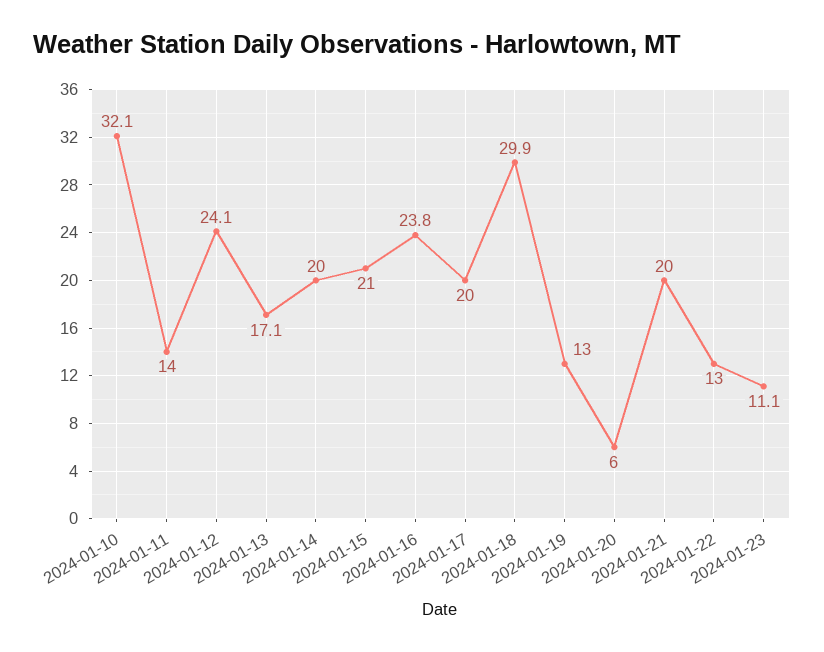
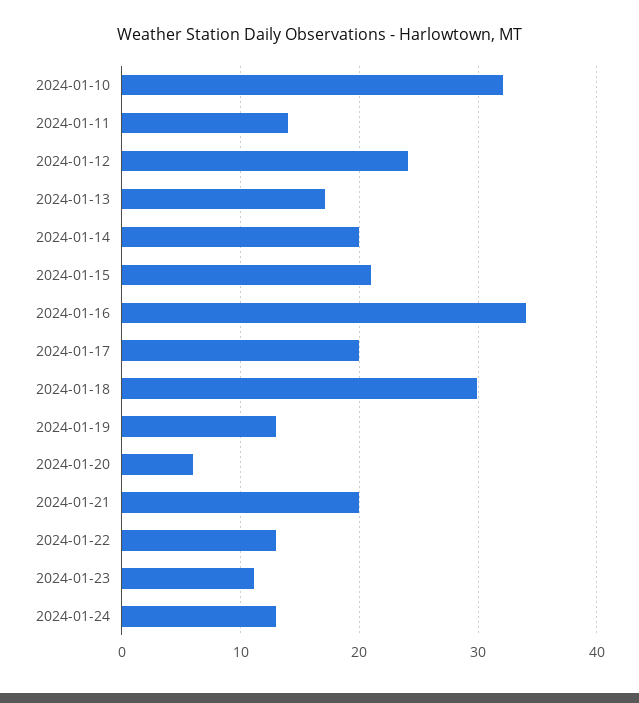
2024-01-16: 23.8 -> 34
2024-01-24: none -> 13

